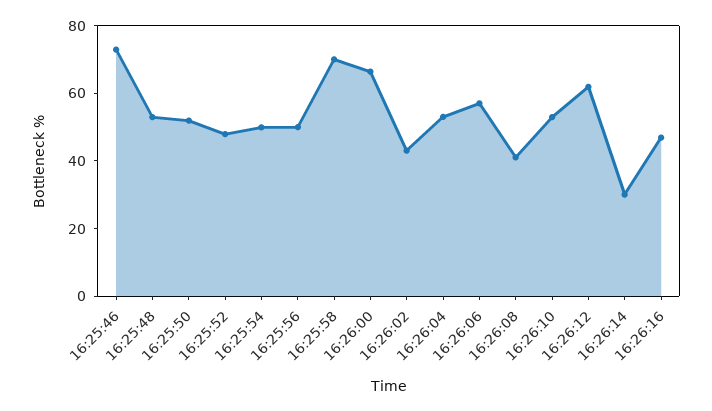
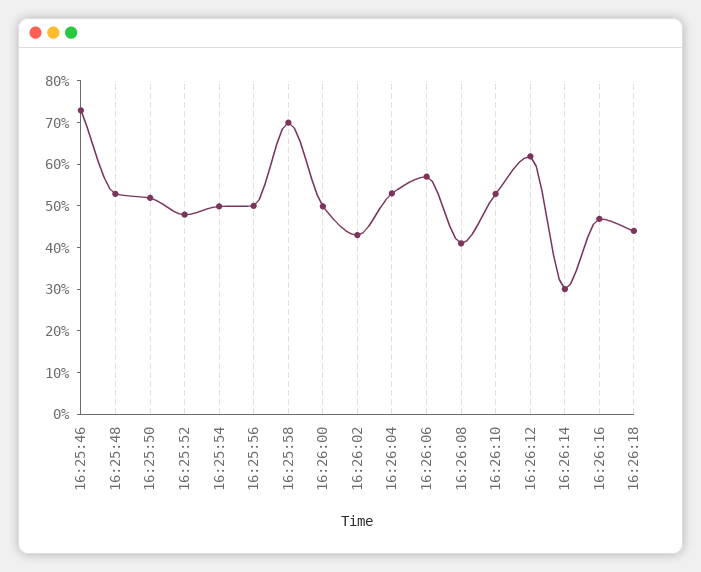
16:26:00: 65 -> 50
16:26:18: none -> 44

